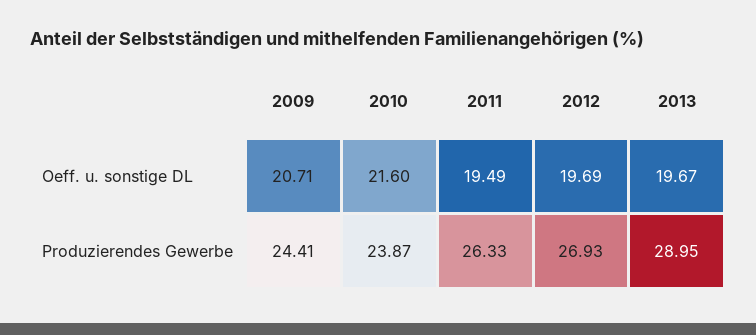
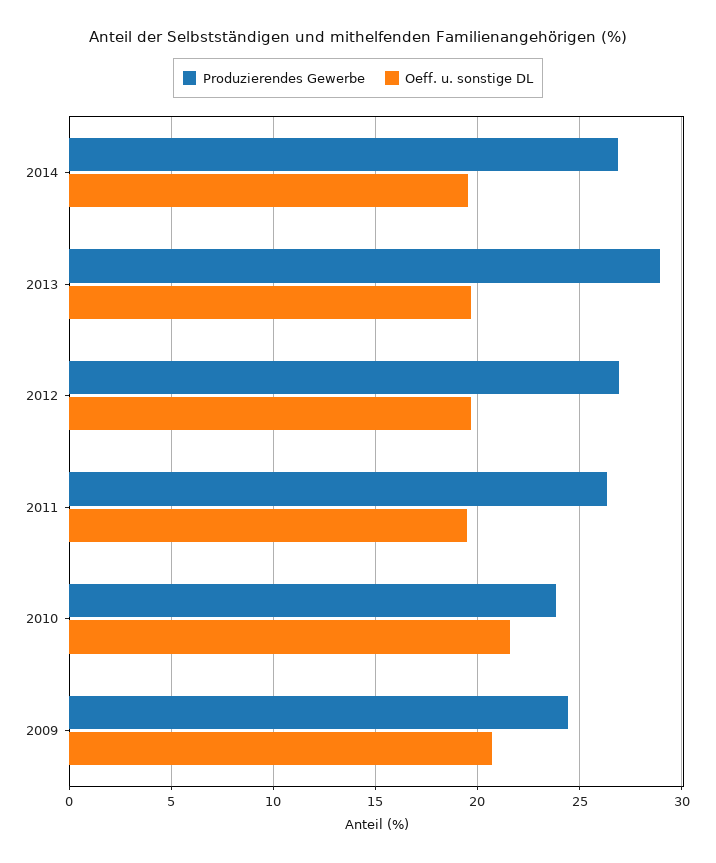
Produzierendes Gewerbe, 2014: none -> 27
Oeff. u. sonstige DL, 2014: none -> 19.5

